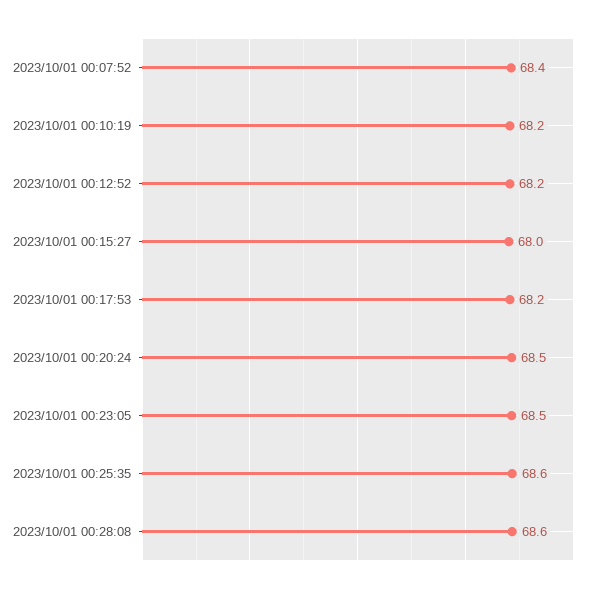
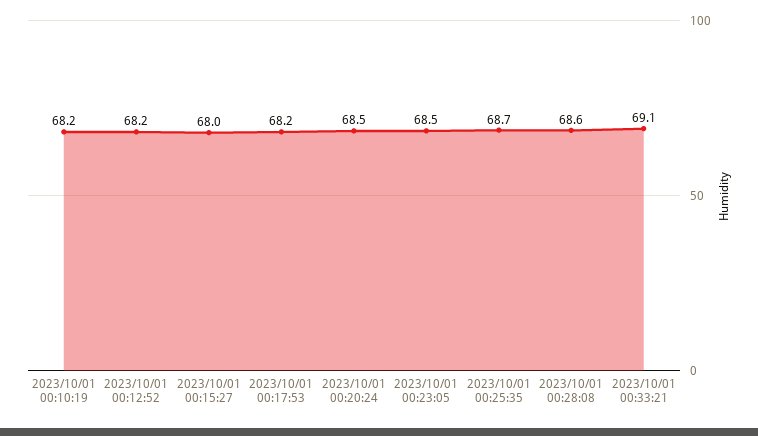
2023/10/01 00:07:52: 68.4 -> none
2023/10/01 00:25:35: 68.6 -> 68.7
2023/10/01 00:33:21: none -> 69.1

